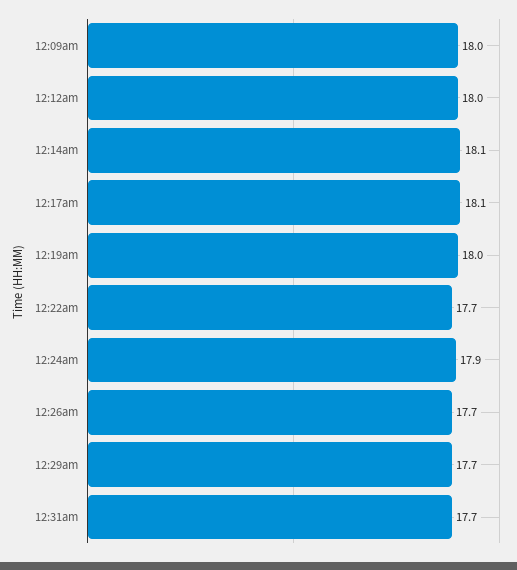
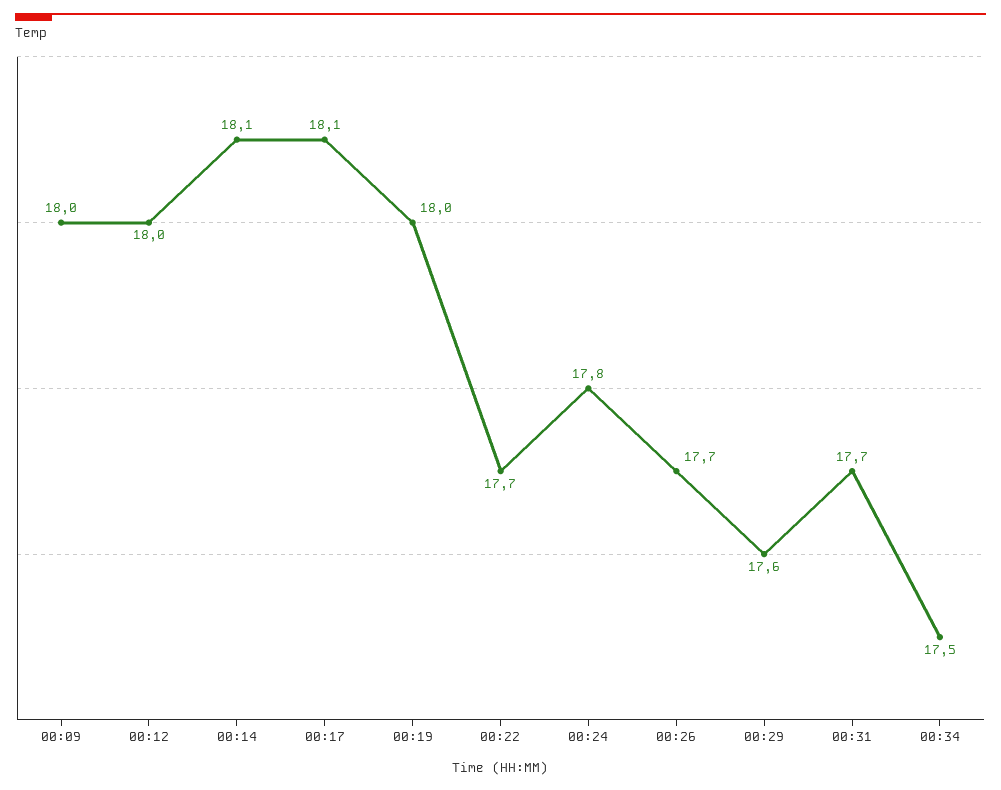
12:24am: 17.9 -> 17.8
12:29am: 17.7 -> 17.6
00:34: none -> 17.5

